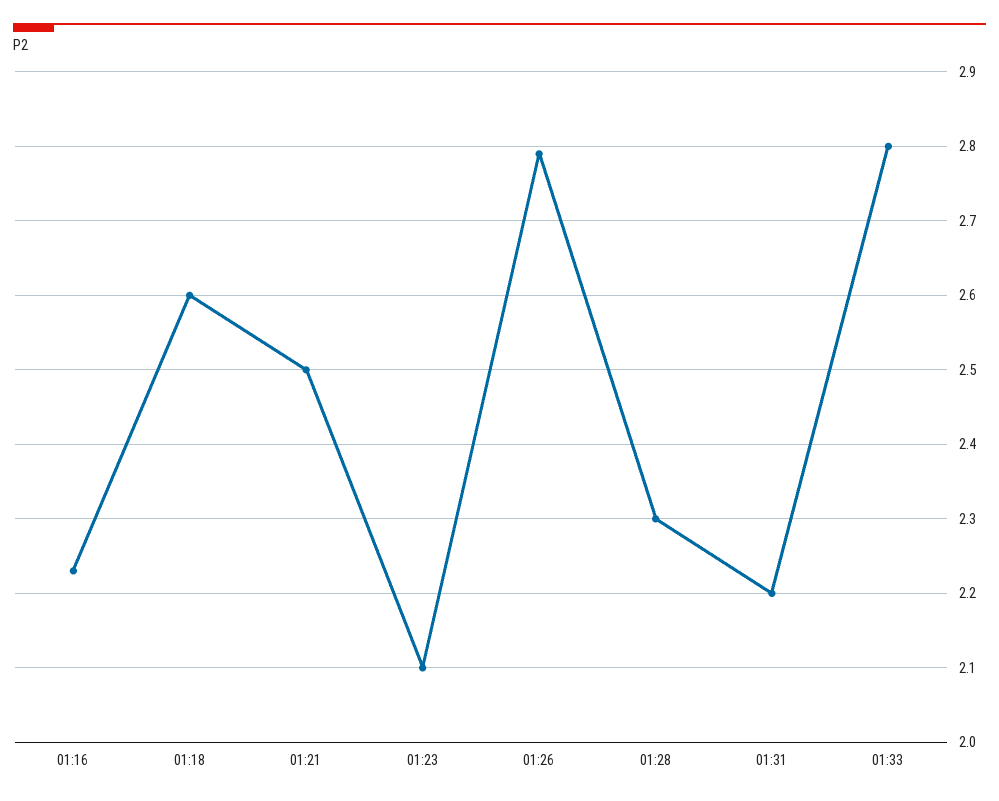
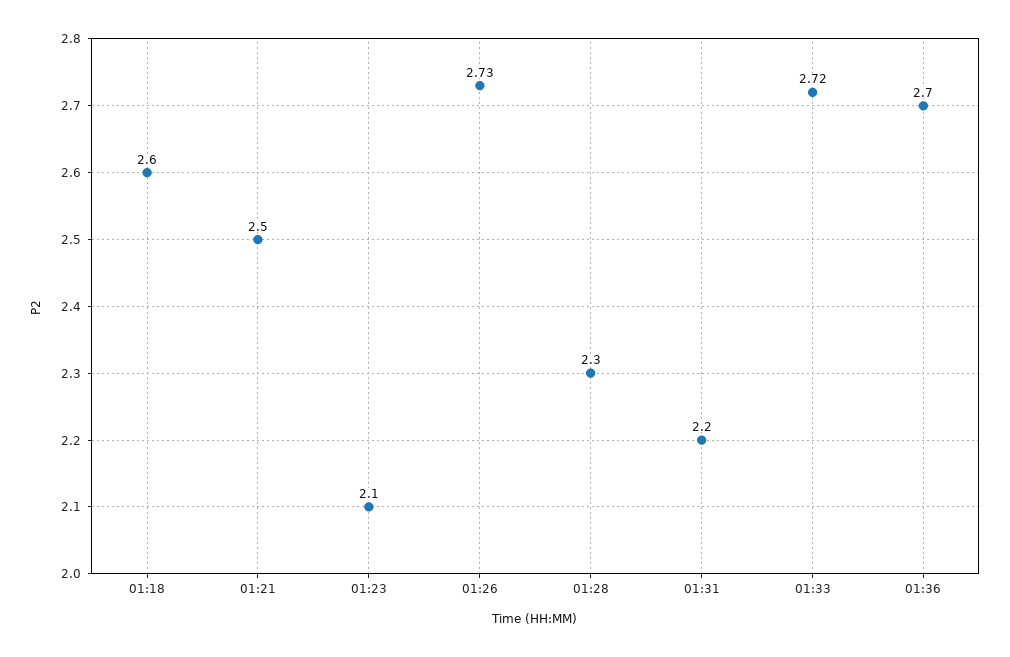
01:16: 2.23 -> none
01:26: 2.79 -> 2.73
01:33: 2.8 -> 2.72
01:36: none -> 2.7

